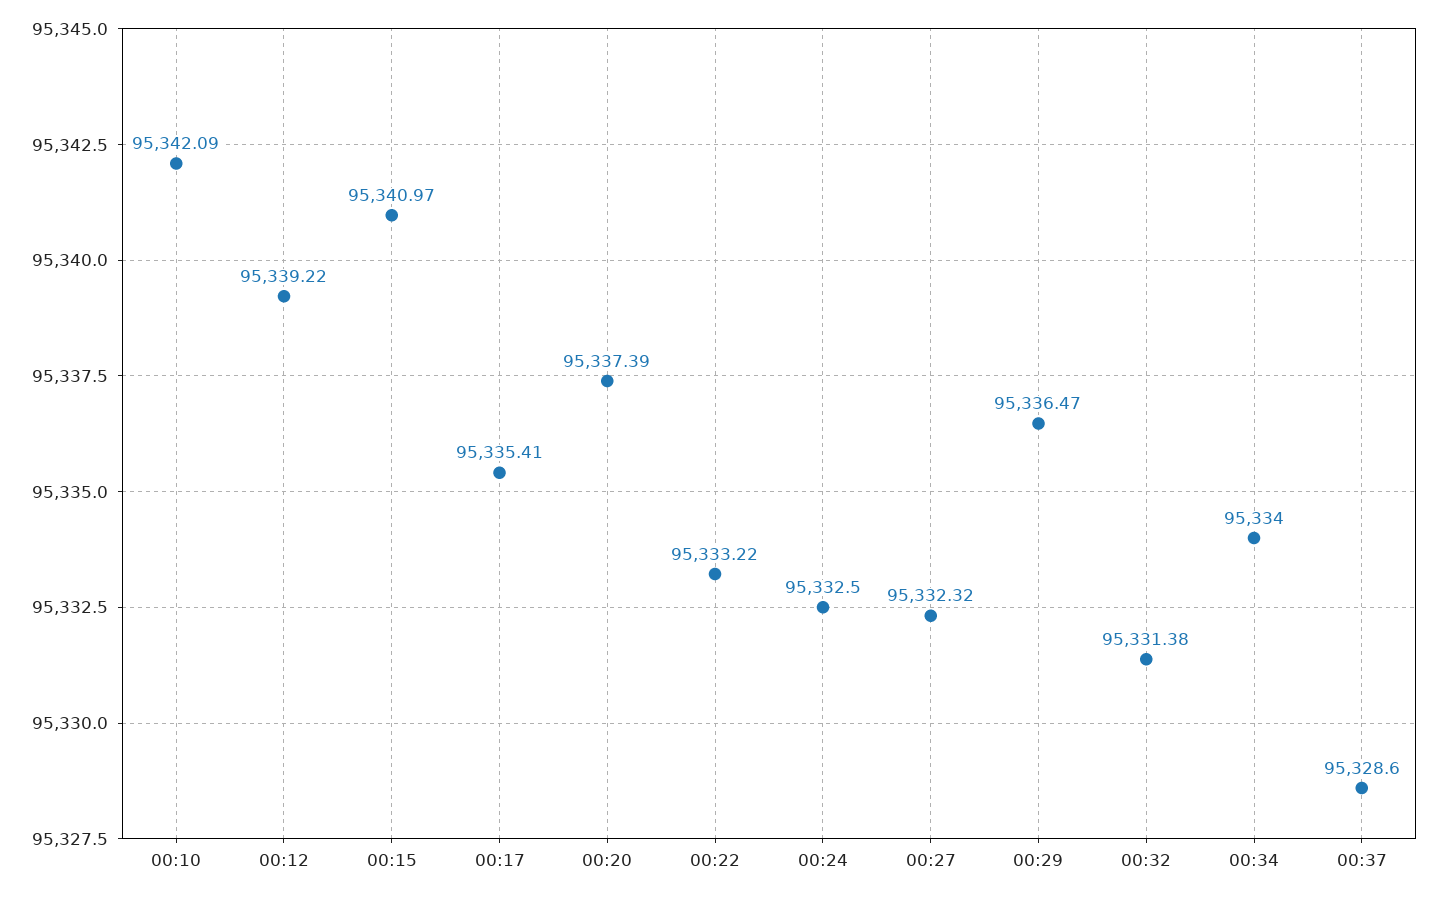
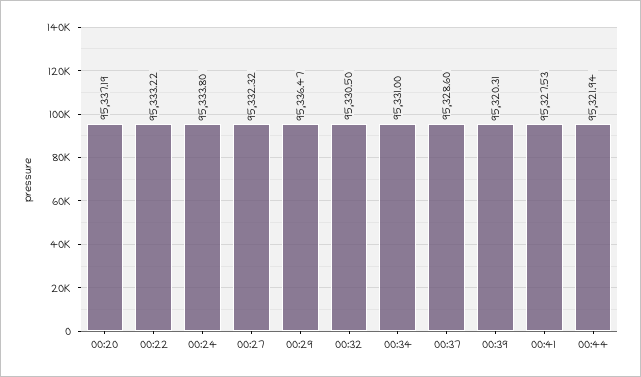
00:10: 95342.09 -> none
00:12: 95339.22 -> none
00:15: 95340.97 -> none
00:17: 95335.41 -> none
00:20: 95337.39 -> 95337.19
00:24: 95332.5 -> 95333.8
00:32: 95331.38 -> 95330.5
00:34: 95334 -> 95331
00:39: none -> 95320.31
00:41: none -> 95327.53
00:44: none -> 95321.94

